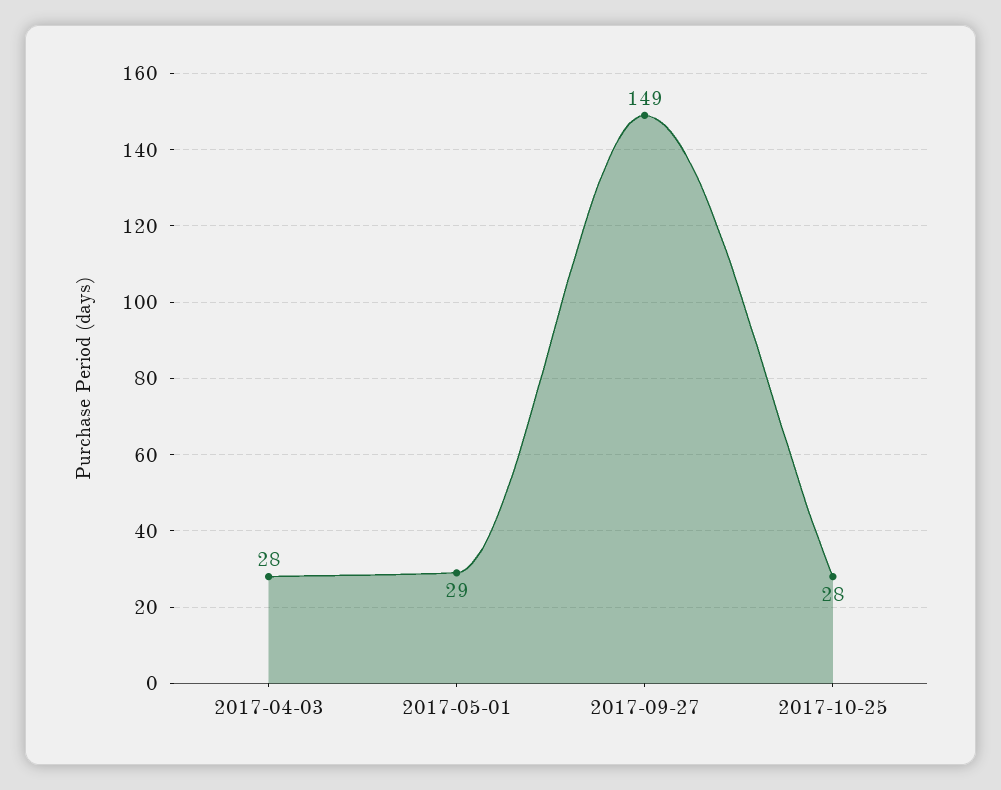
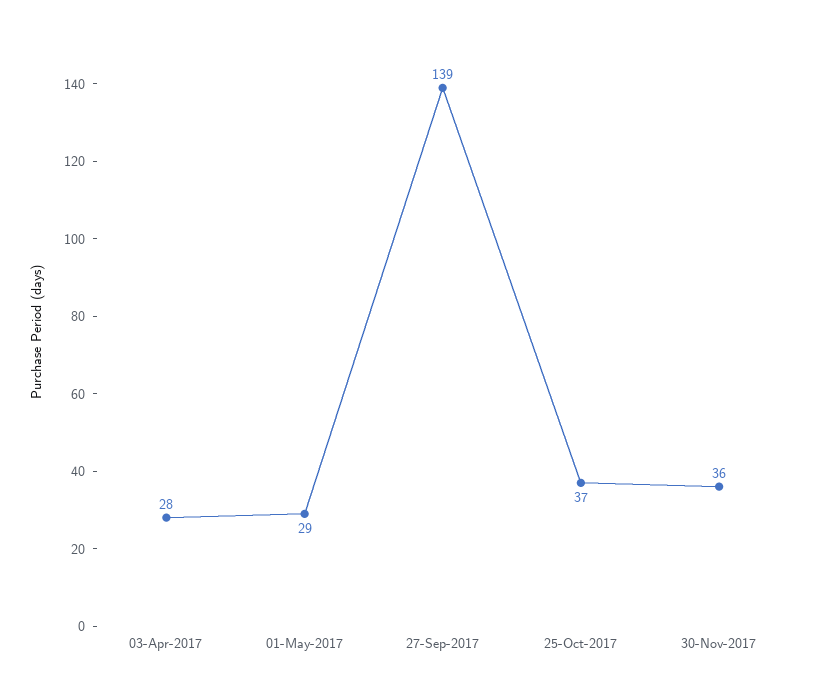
2017-09-27: 149 -> 139
2017-10-25: 28 -> 37
30-Nov-2017: none -> 36

